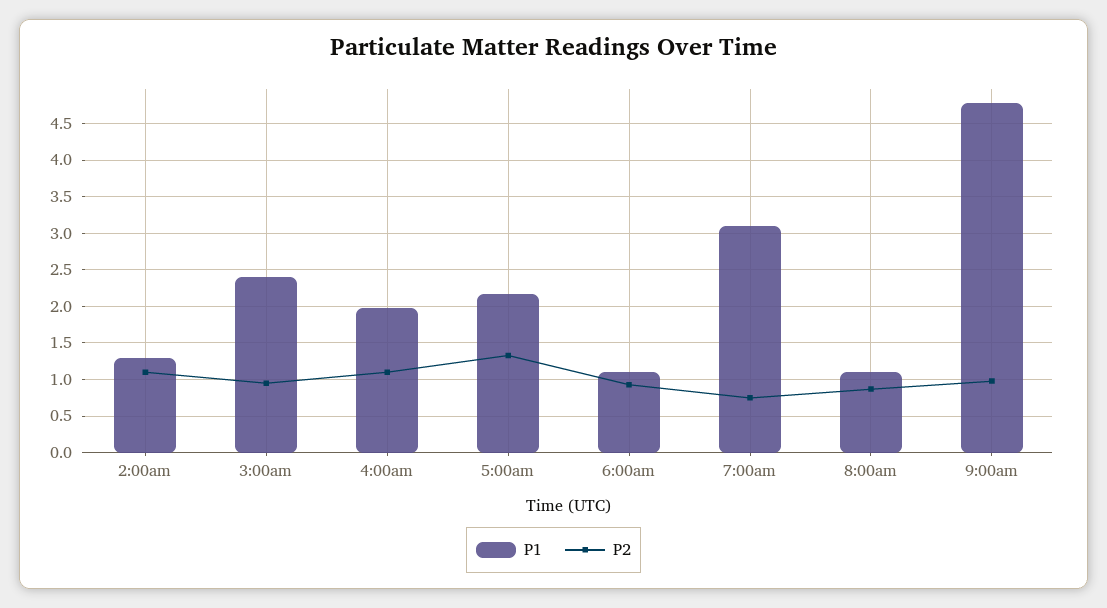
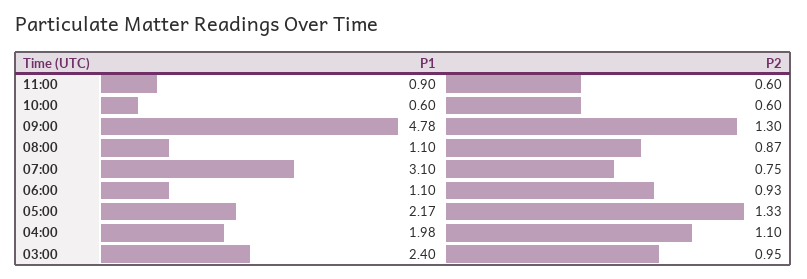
P1, 2:00am: 1.3 -> none
P2, 2:00am: 1.1 -> none
P2, 9:00am: 1 -> 1.3
P1, 11:00: none -> 0.9
P2, 11:00: none -> 0.6
P1, 10:00: none -> 0.6
P2, 10:00: none -> 0.6

